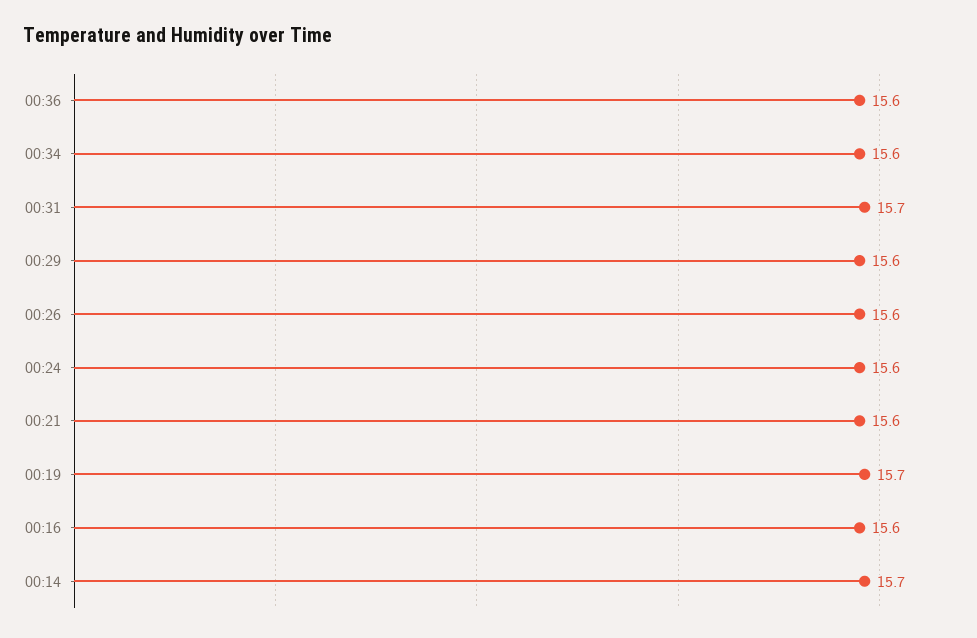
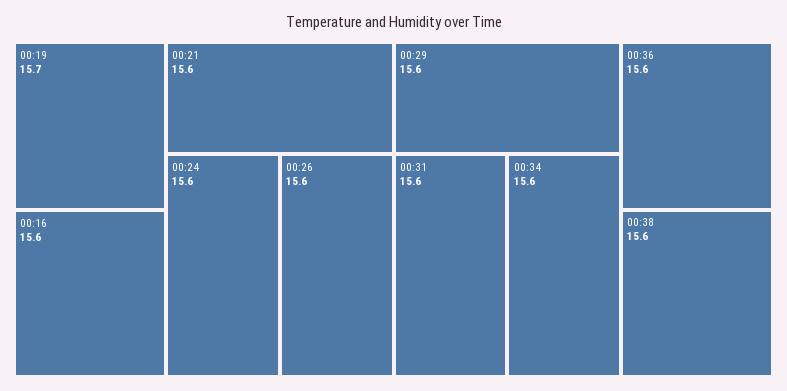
00:31: 15.7 -> 15.6
00:14: 15.7 -> none
00:38: none -> 15.6

